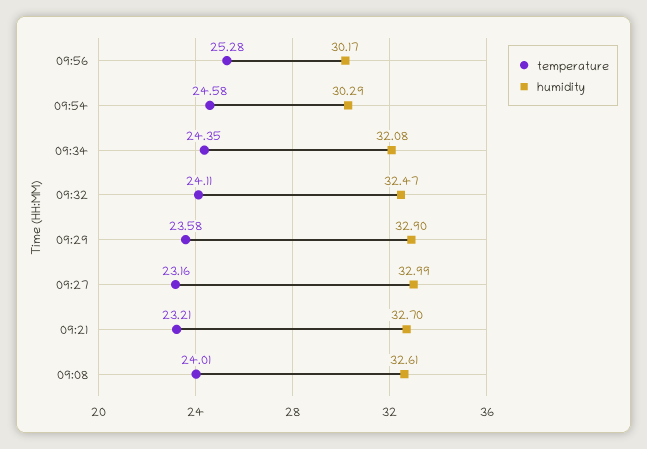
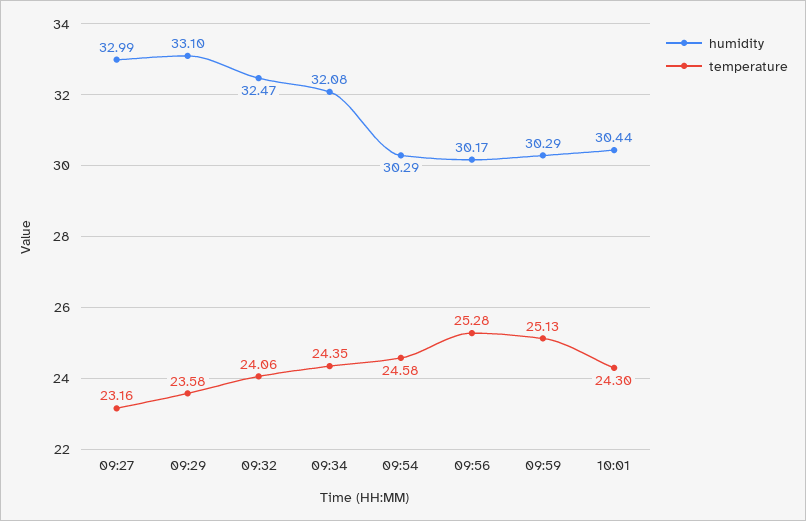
temperature, 09:32: 24.11 -> 24.06
humidity, 09:29: 32.9 -> 33.1
temperature, 09:21: 23.21 -> none
humidity, 09:21: 32.7 -> none
temperature, 09:08: 24.01 -> none
humidity, 09:08: 32.61 -> none
humidity, 09:59: none -> 30.29
temperature, 09:59: none -> 25.13
humidity, 10:01: none -> 30.44
temperature, 10:01: none -> 24.3

